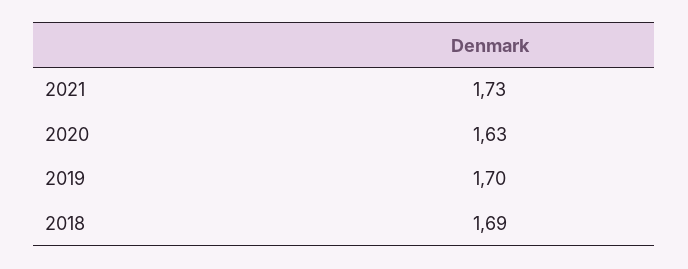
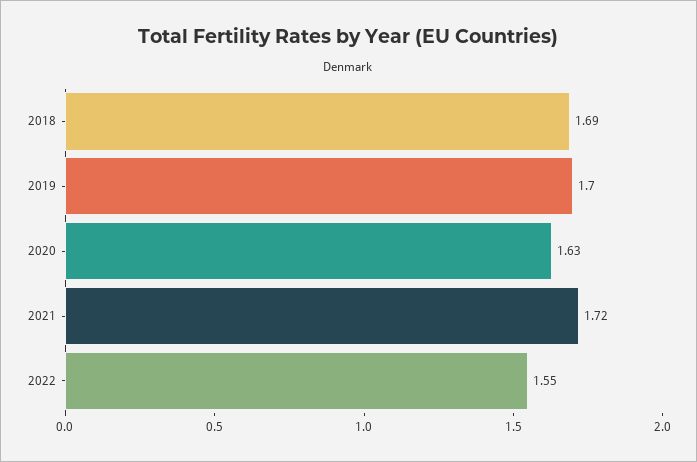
2021: 1.73 -> 1.72
2022: none -> 1.55

